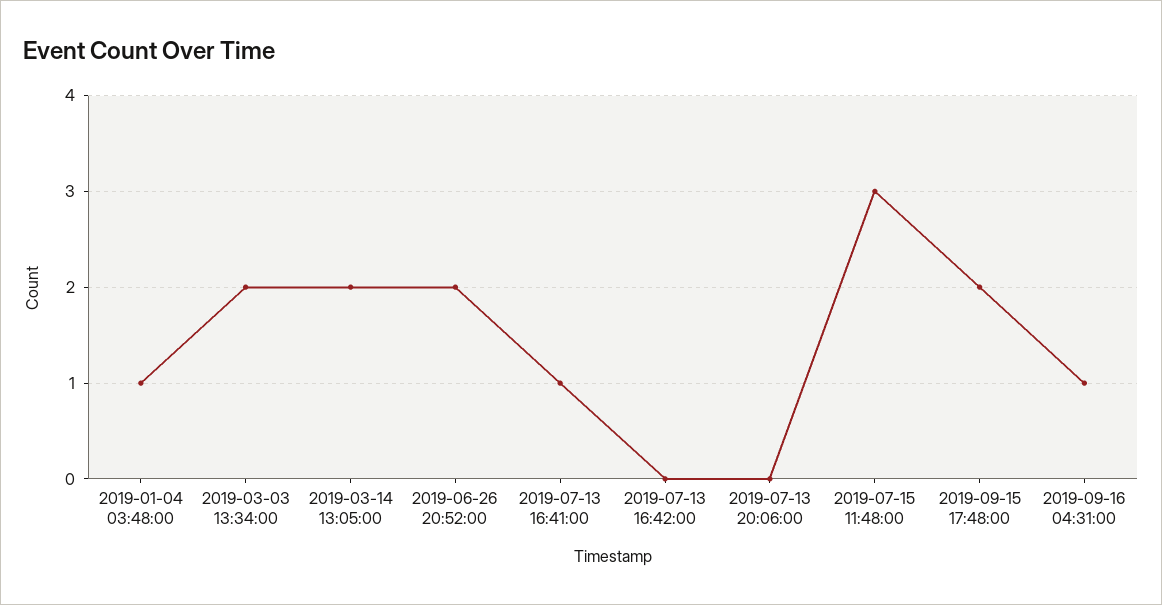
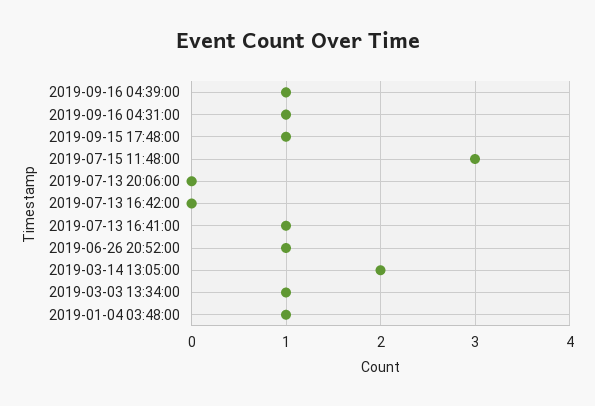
2019-03-03 13:34:00: 2 -> 1
2019-06-26 20:52:00: 2 -> 1
2019-09-15 17:48:00: 2 -> 1
2019-09-16 04:39:00: none -> 1

